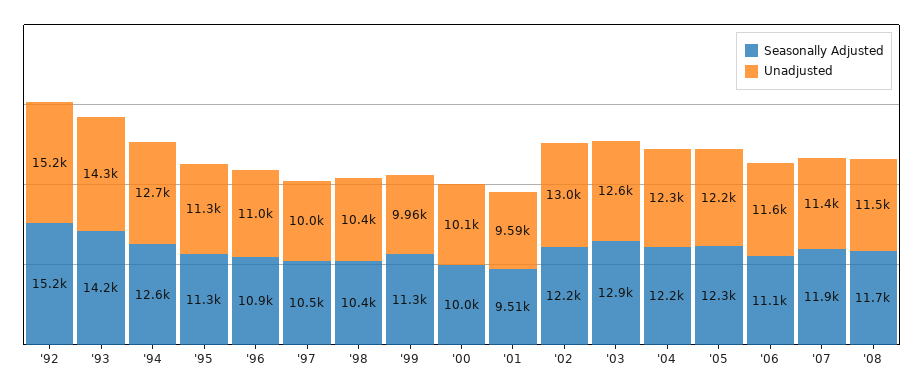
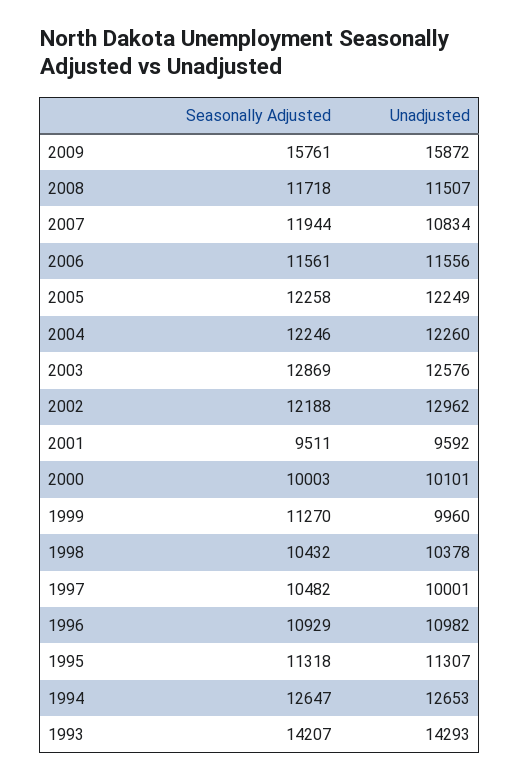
Seasonally Adjusted, '92: 15200 -> none
Unadjusted, '92: 15200 -> none
Seasonally Adjusted, '06: 11100 -> 11561
Unadjusted, '07: 11400 -> 10834
Seasonally Adjusted, 2009: none -> 15761
Unadjusted, 2009: none -> 15872

